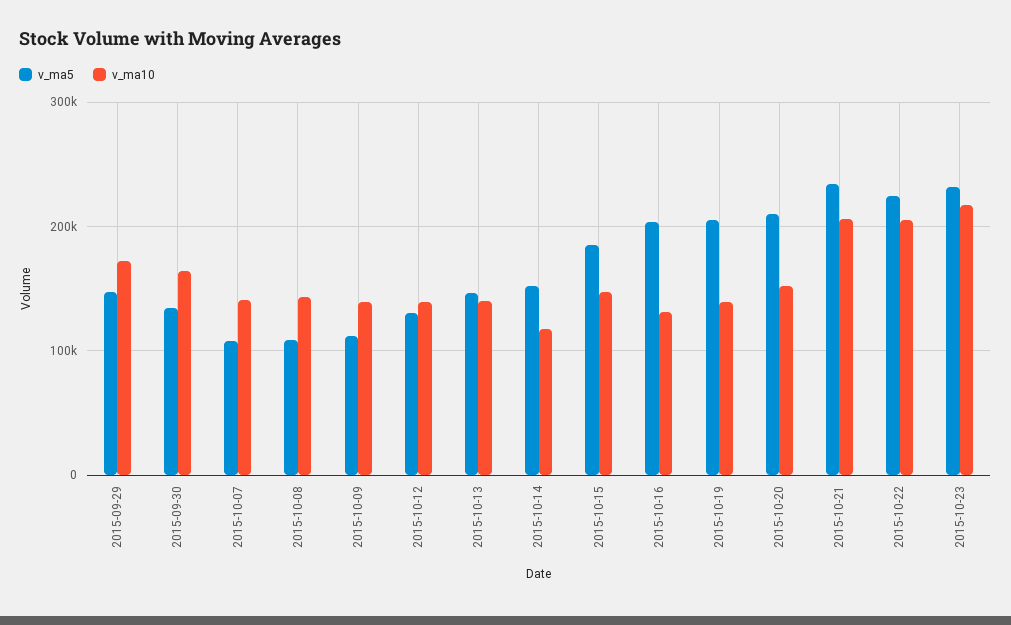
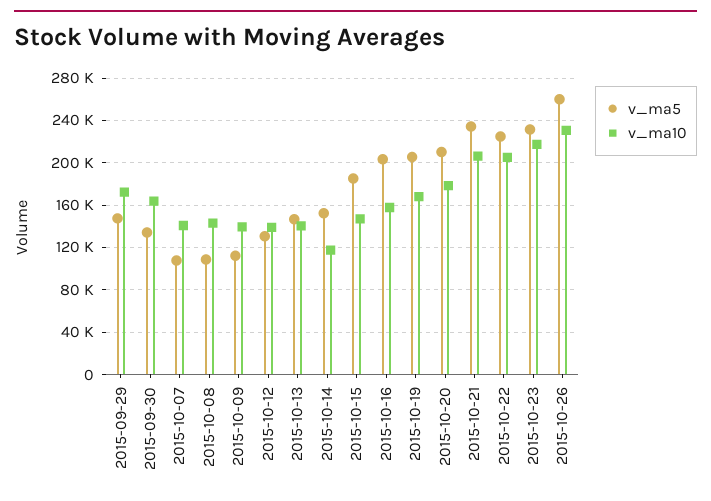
v_ma10, 2015-10-16: 130000 -> 160000
v_ma10, 2015-10-19: 140000 -> 170000
v_ma10, 2015-10-20: 150000 -> 180000
v_ma5, 2015-10-26: none -> 260000
v_ma10, 2015-10-26: none -> 230000

